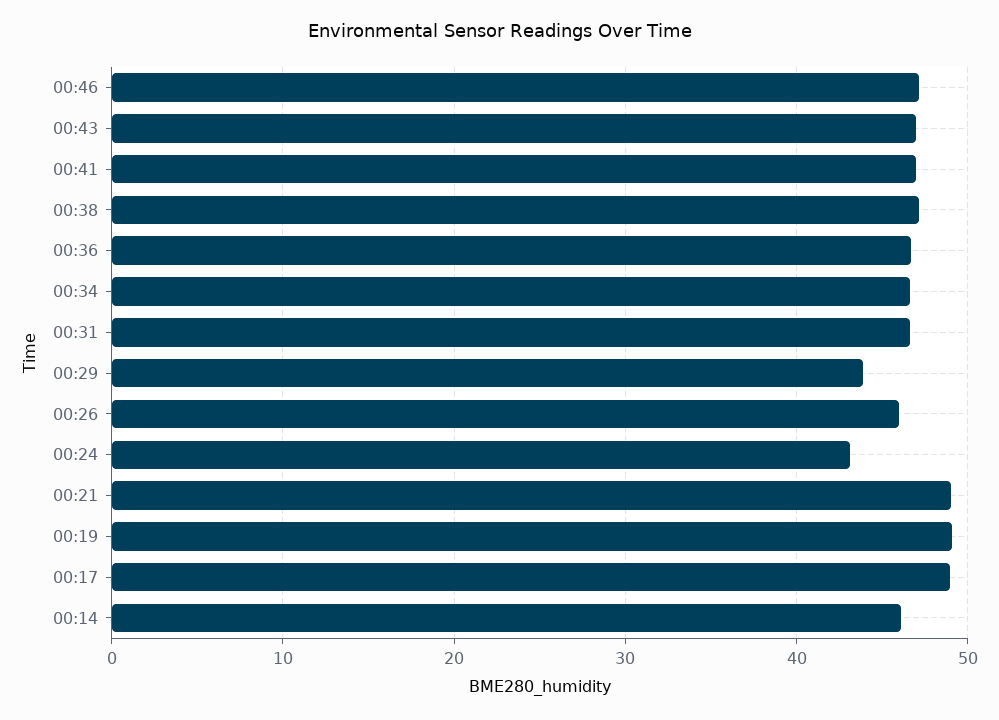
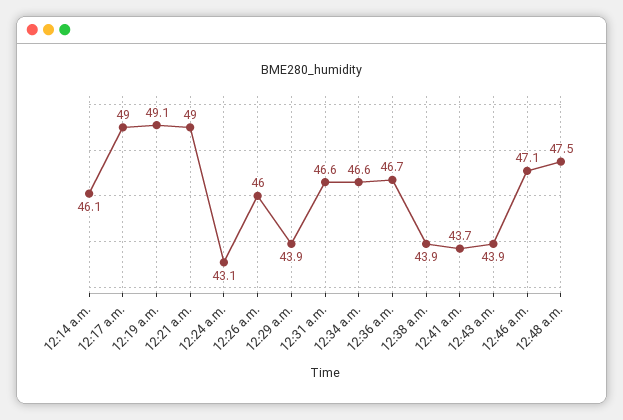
00:43: 47 -> 43.9
00:41: 47 -> 43.7
00:38: 47 -> 43.9
12:48 a.m.: none -> 47.5

